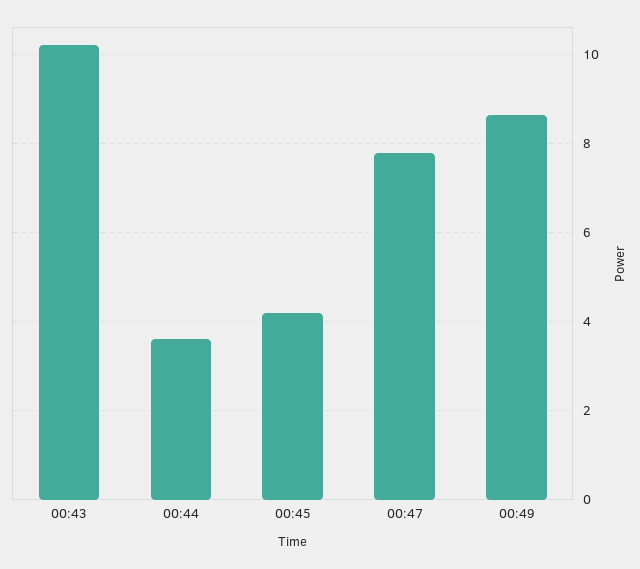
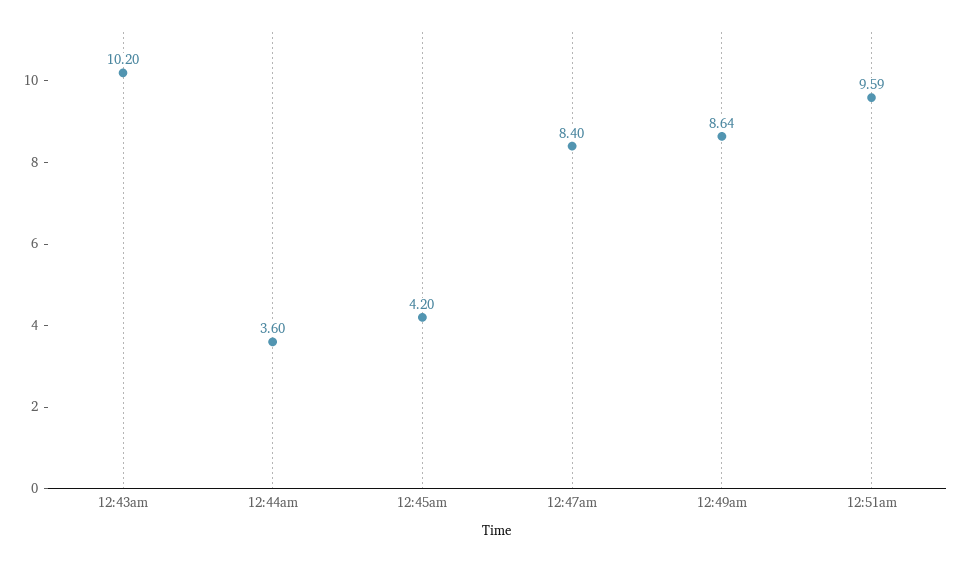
00:47: 7.8 -> 8.4
12:51am: none -> 9.59

